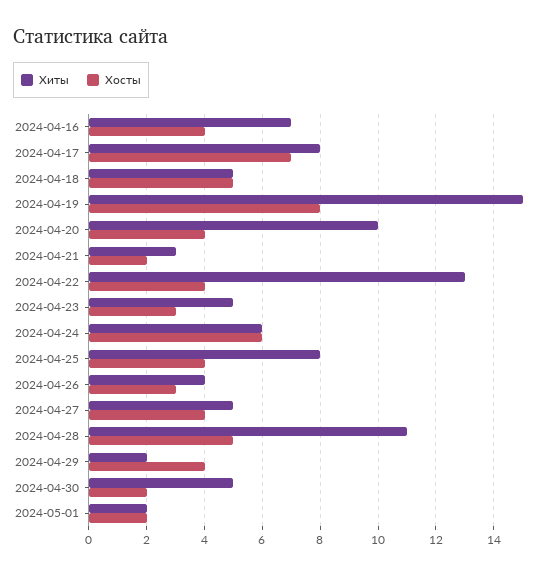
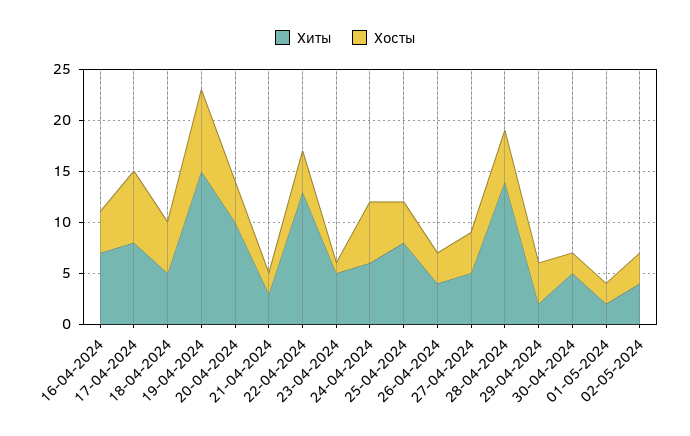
Хосты, 2024-04-23: 3 -> 1
Хиты, 2024-04-28: 11 -> 14
Хиты, 02-05-2024: none -> 4
Хосты, 02-05-2024: none -> 3

